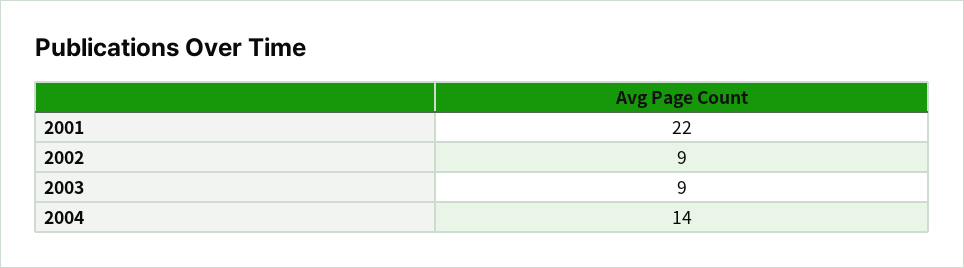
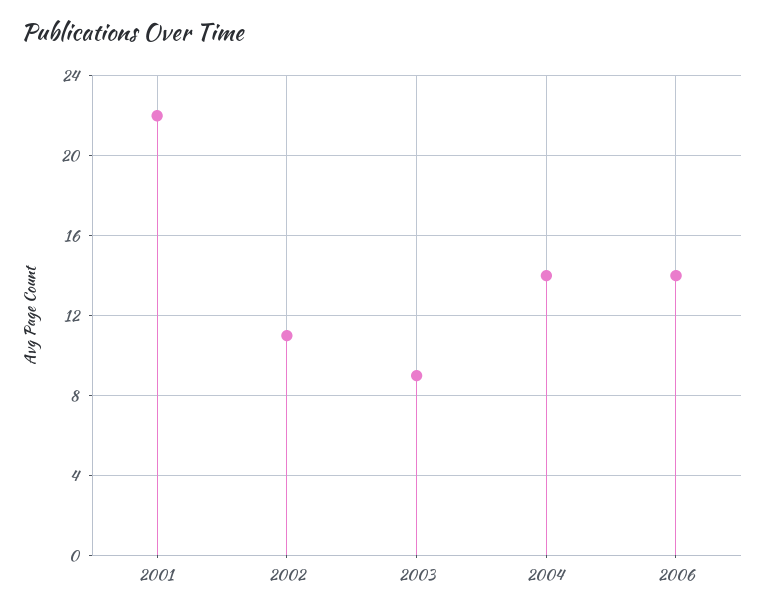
2002: 9 -> 11
2006: none -> 14

